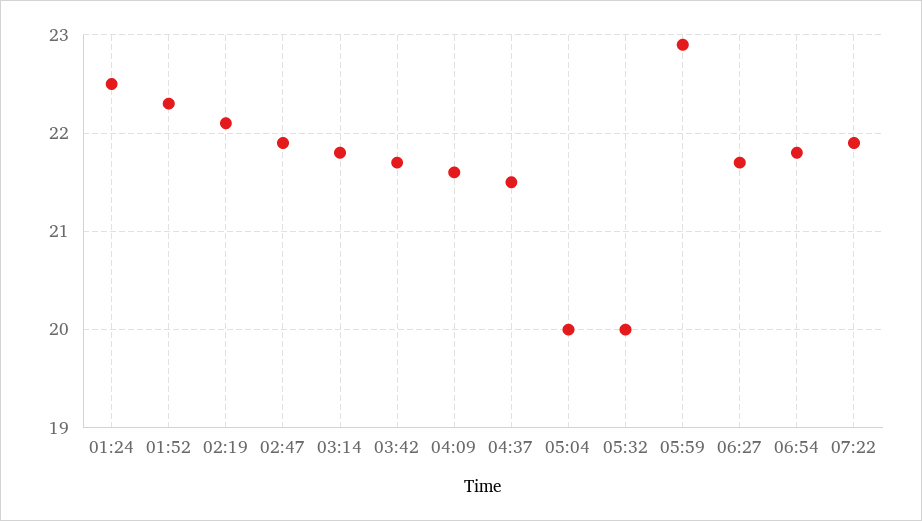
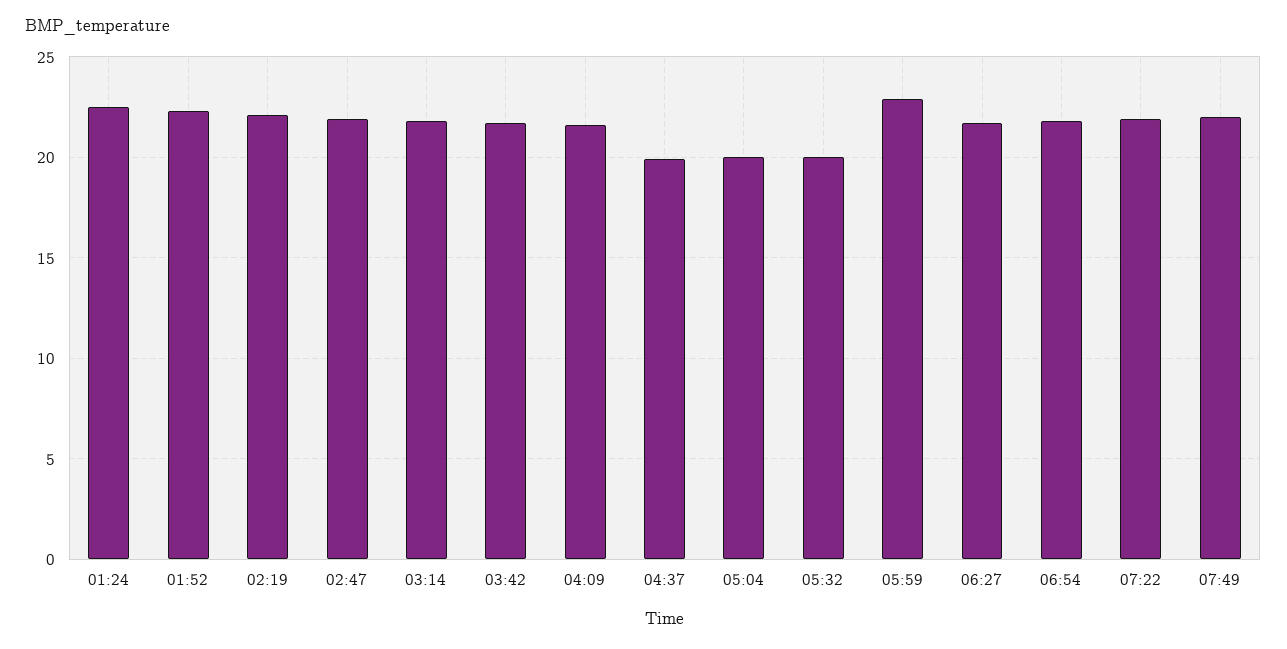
04:37: 21.5 -> 20
07:49: none -> 22

